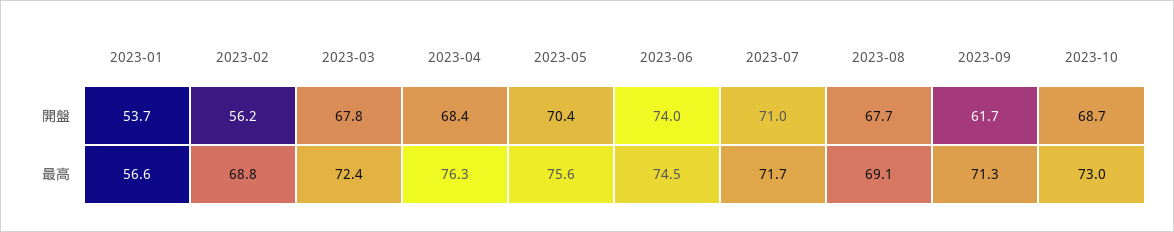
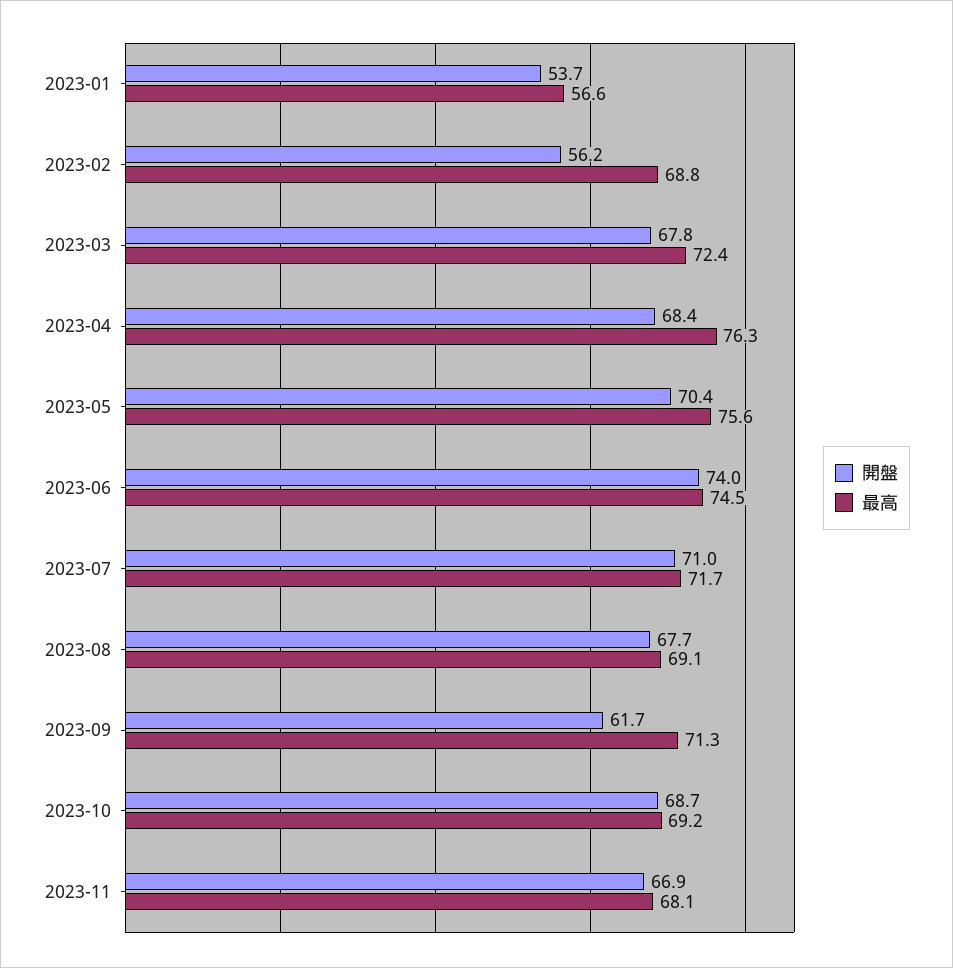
最高, 2023-10: 73 -> 69.2
開盤, 2023-11: none -> 66.9
最高, 2023-11: none -> 68.1

